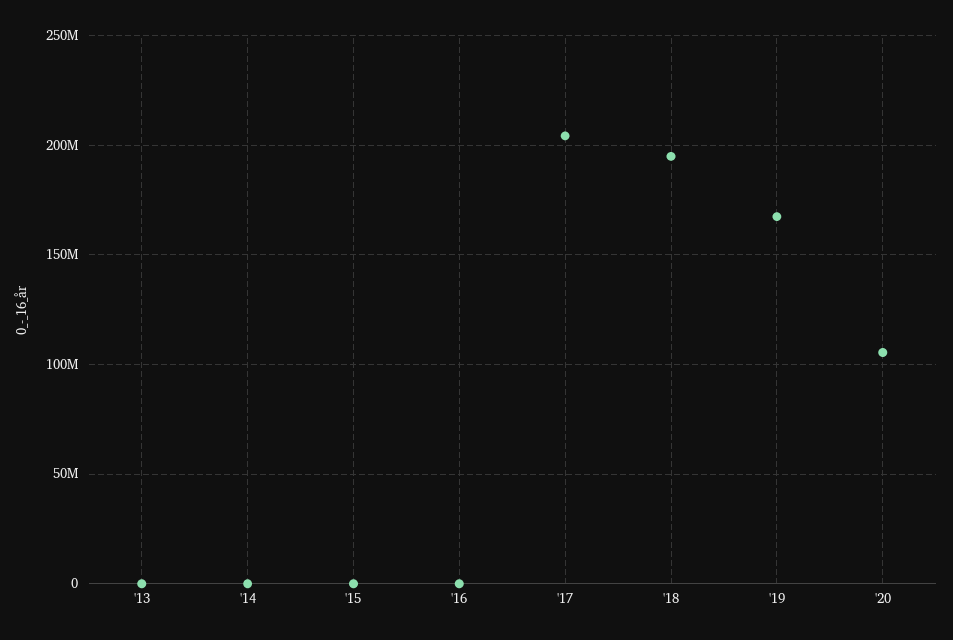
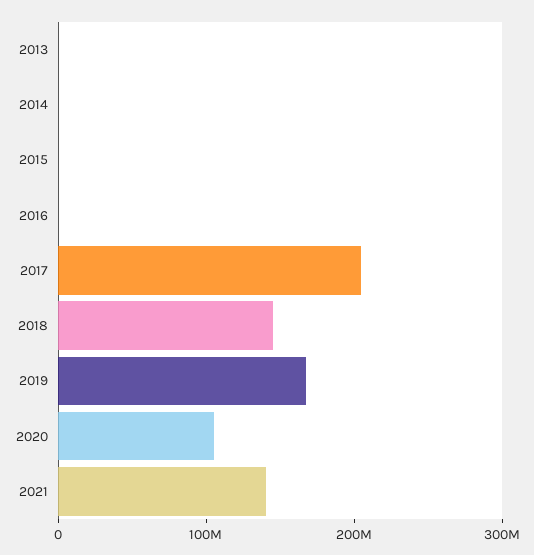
'18: 195000000 -> 140000000
2021: none -> 140000000

